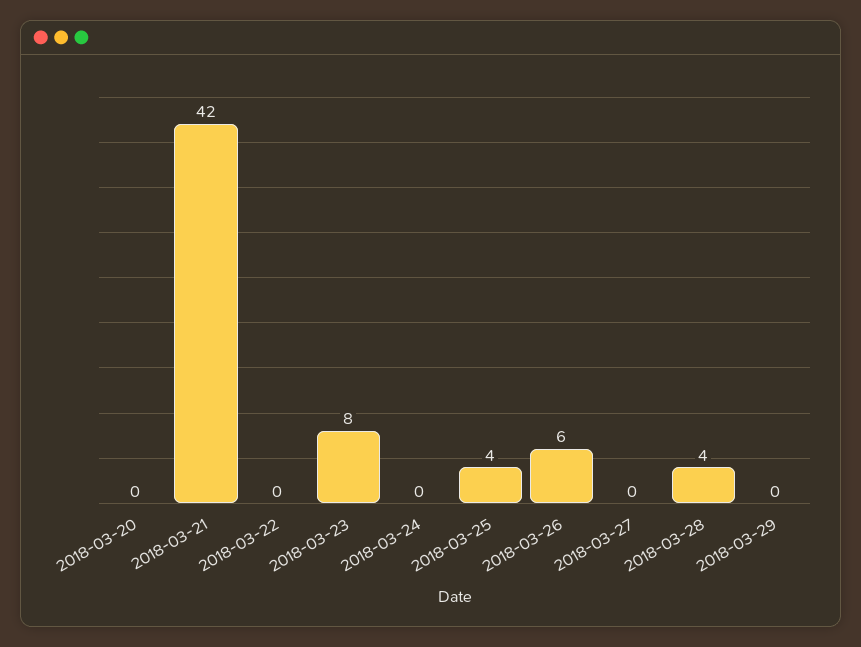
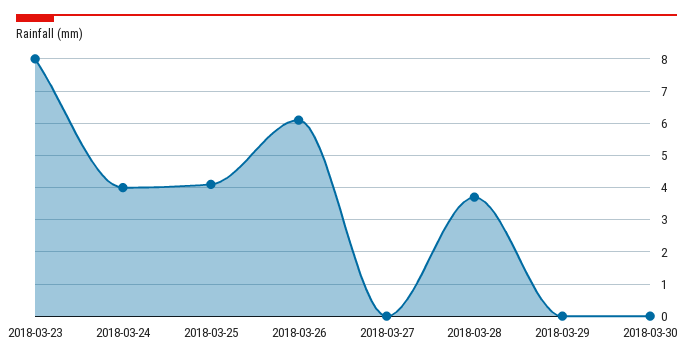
2018-03-20: 0 -> none
2018-03-21: 42 -> none
2018-03-22: 0 -> none
2018-03-24: 0 -> 4
2018-03-30: none -> 0

